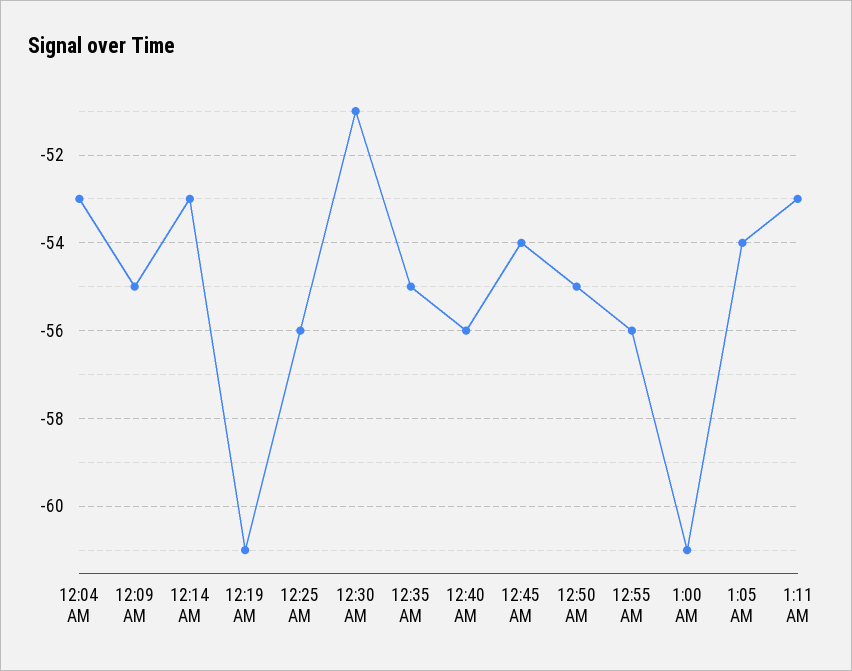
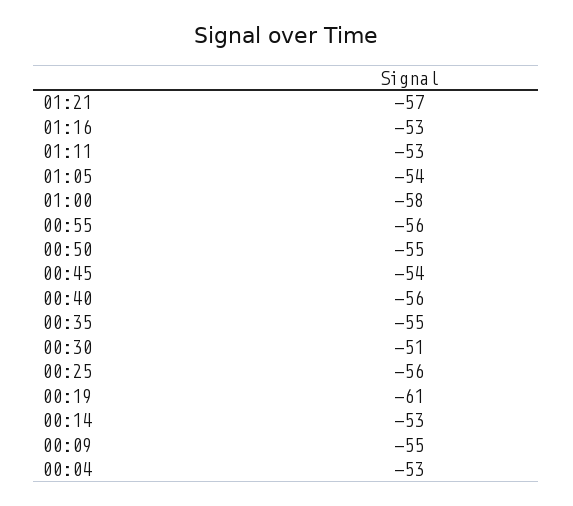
1:00 AM: -61 -> -58
01:21: none -> -57
01:16: none -> -53

